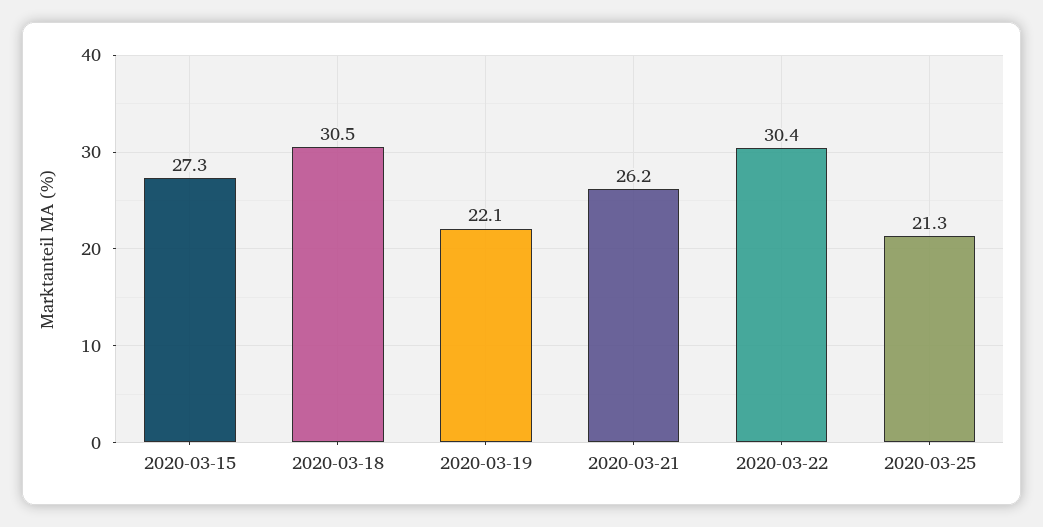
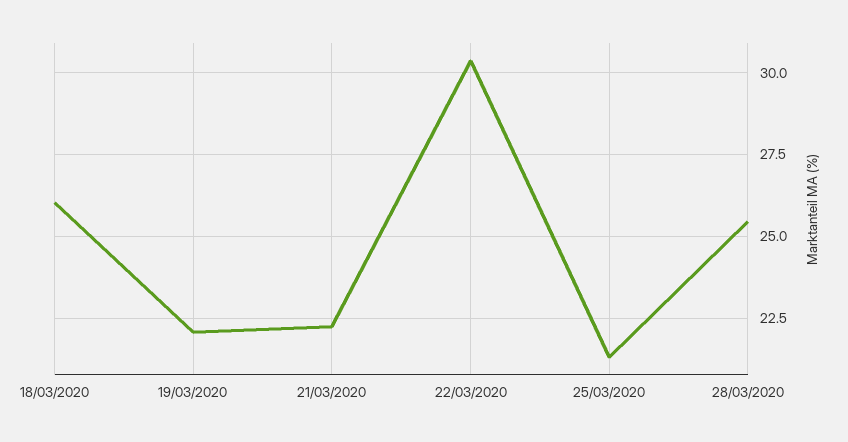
2020-03-15: 27.3 -> none
2020-03-18: 30.5 -> 26
2020-03-21: 26.2 -> 22.25
28/03/2020: none -> 25.5

